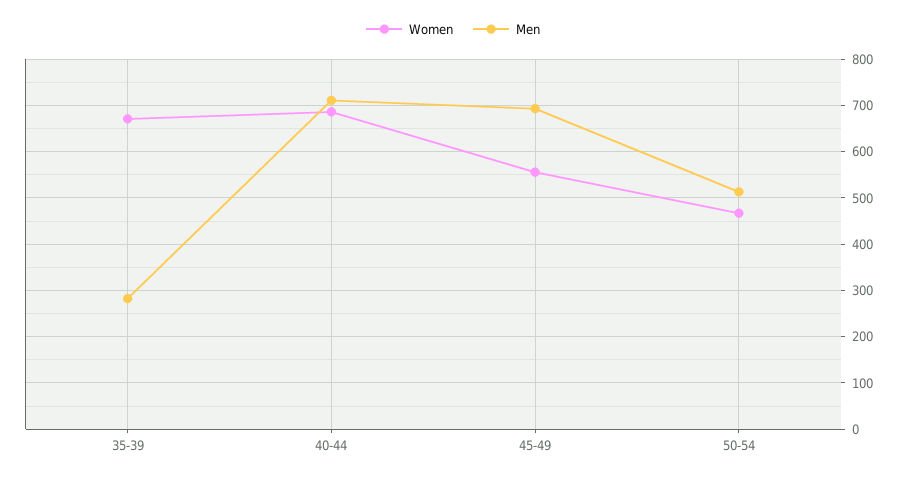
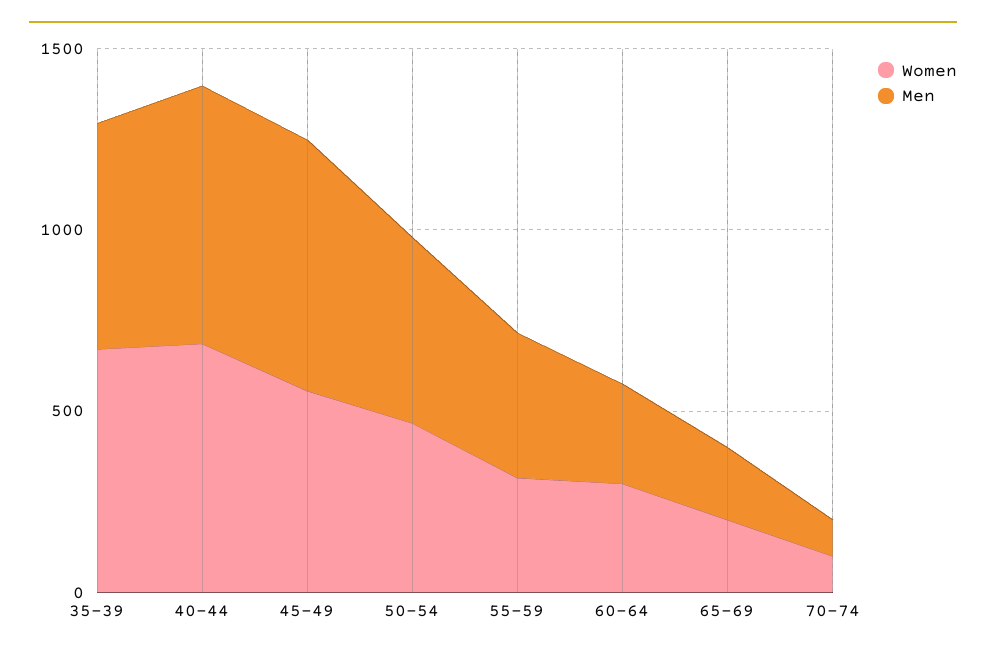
Men, 35-39: 280 -> 600
Women, 55-59: none -> 300
Men, 55-59: none -> 400
Women, 60-64: none -> 300
Men, 60-64: none -> 300
Women, 65-69: none -> 200
Men, 65-69: none -> 200
Women, 70-74: none -> 100
Men, 70-74: none -> 100

